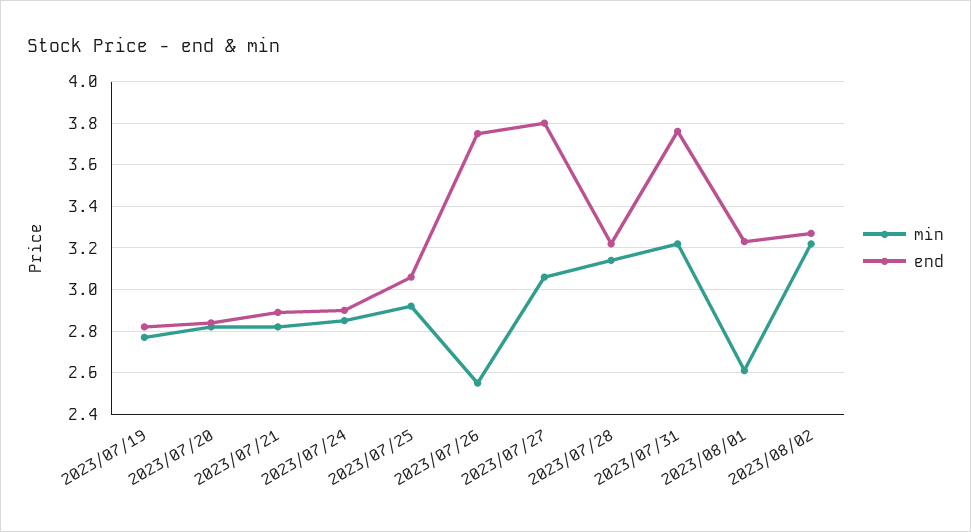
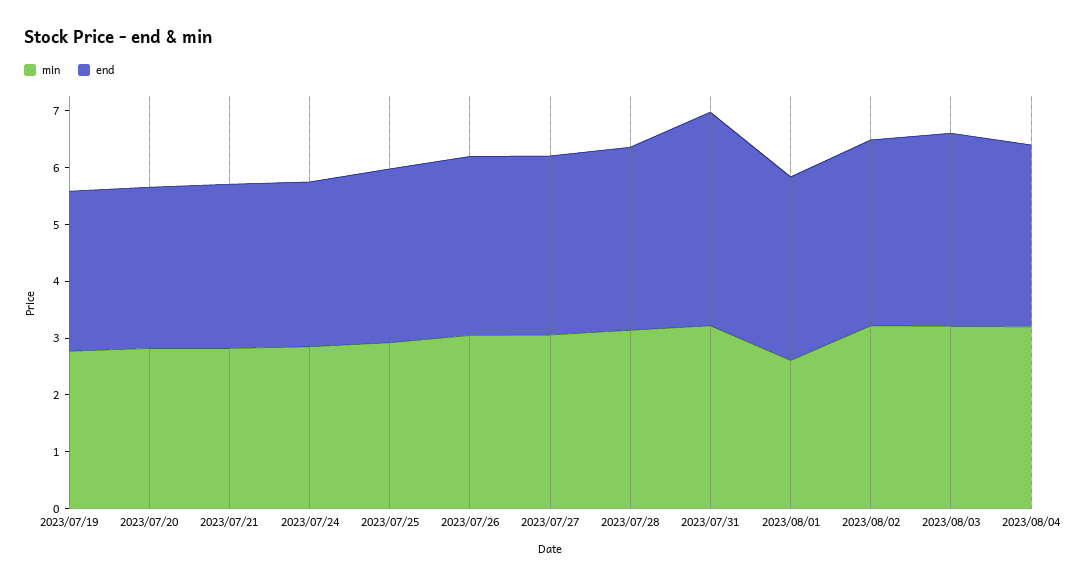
min, 2023/07/26: 2.55 -> 3
end, 2023/07/26: 3.75 -> 3.2
end, 2023/07/27: 3.8 -> 3.2
min, 2023/08/03: none -> 3.2
end, 2023/08/03: none -> 3.4
min, 2023/08/04: none -> 3.2
end, 2023/08/04: none -> 3.2

